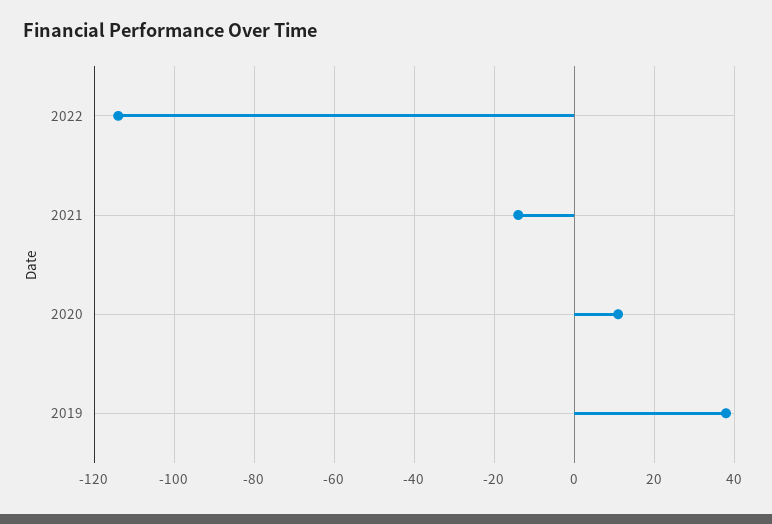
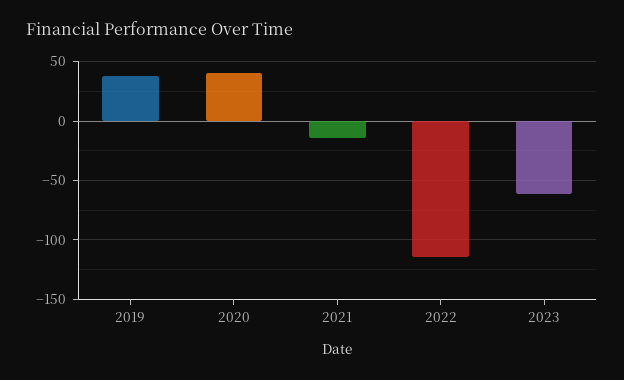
2020: 10 -> 40
2023: none -> -60

